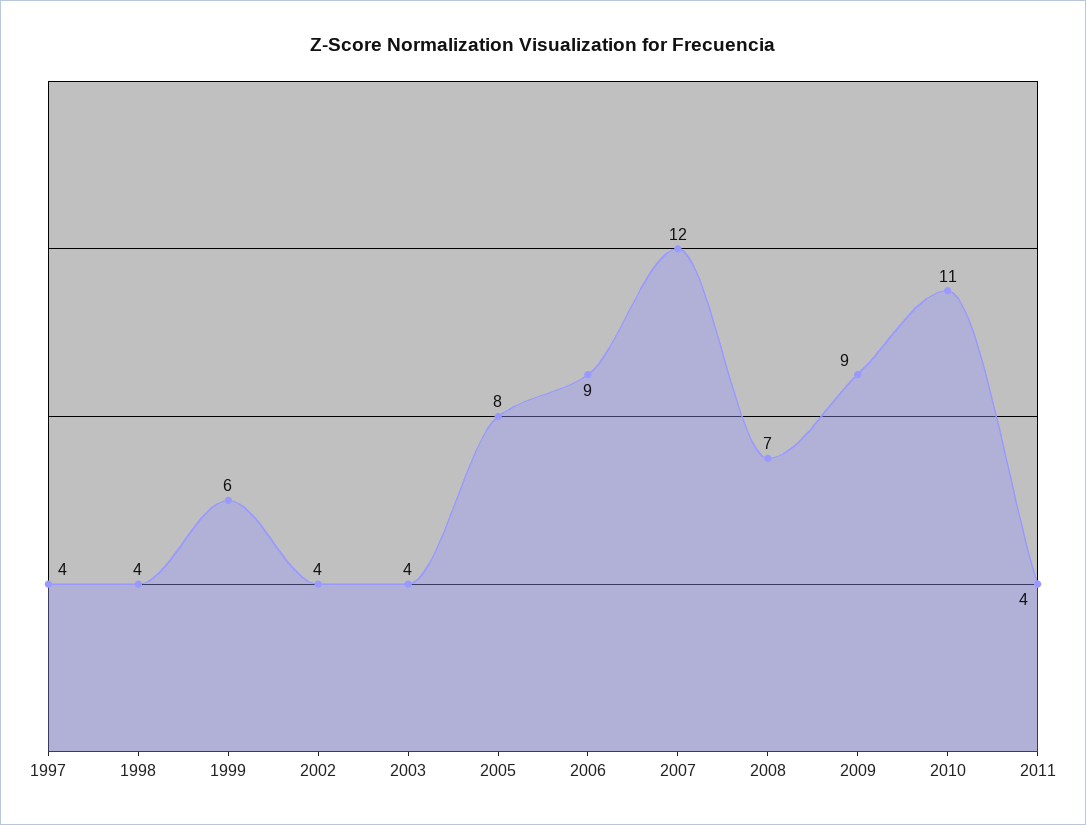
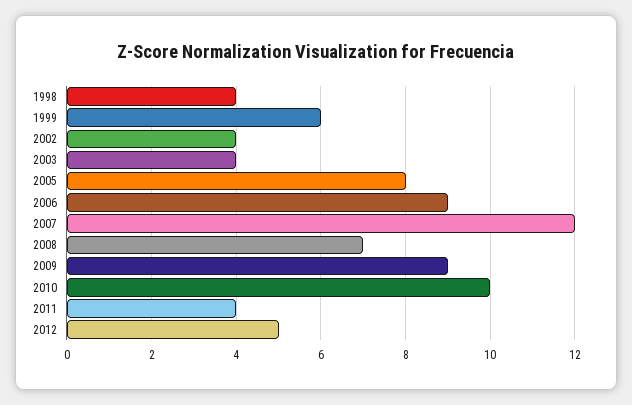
1997: 4 -> none
2010: 11 -> 10
2012: none -> 5

